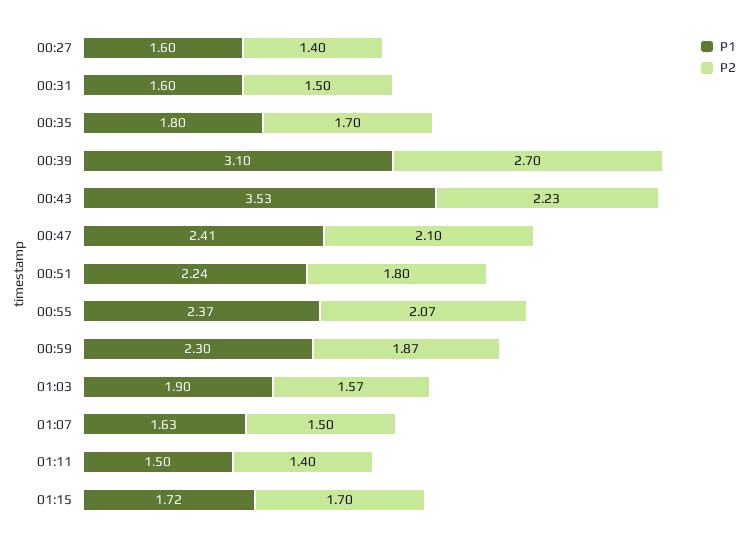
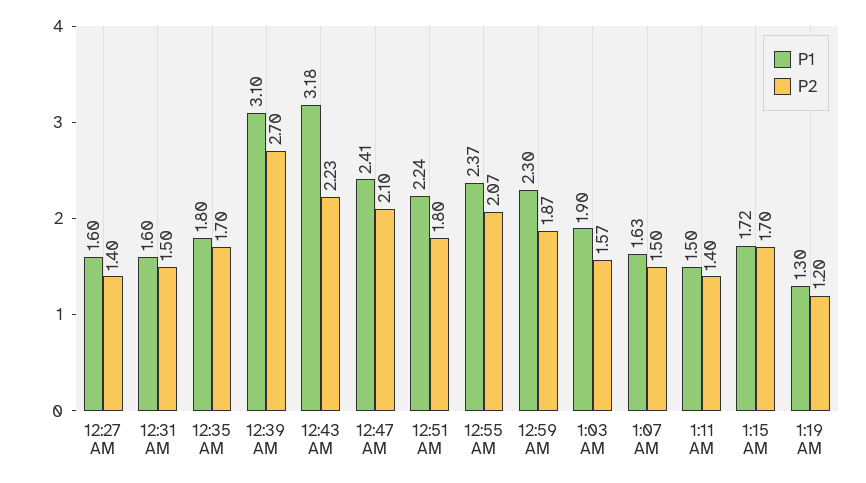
P1, 00:43: 3.53 -> 3.18
P1, 1:19 AM: none -> 1.3
P2, 1:19 AM: none -> 1.2

